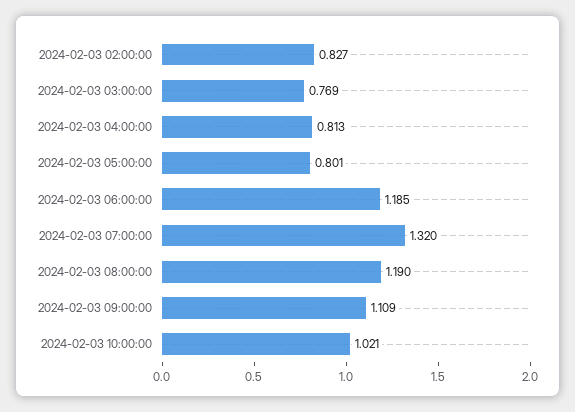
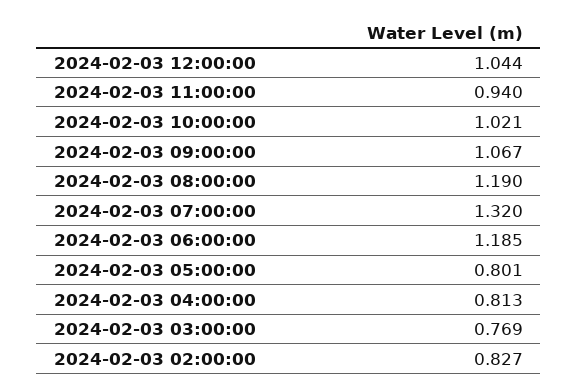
2024-02-03 09:00:00: 1.109 -> 1.067
2024-02-03 12:00:00: none -> 1.044
2024-02-03 11:00:00: none -> 0.94

